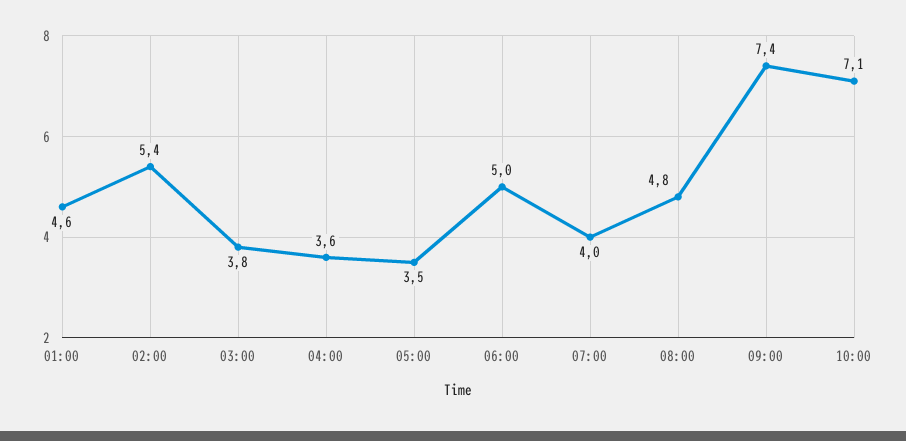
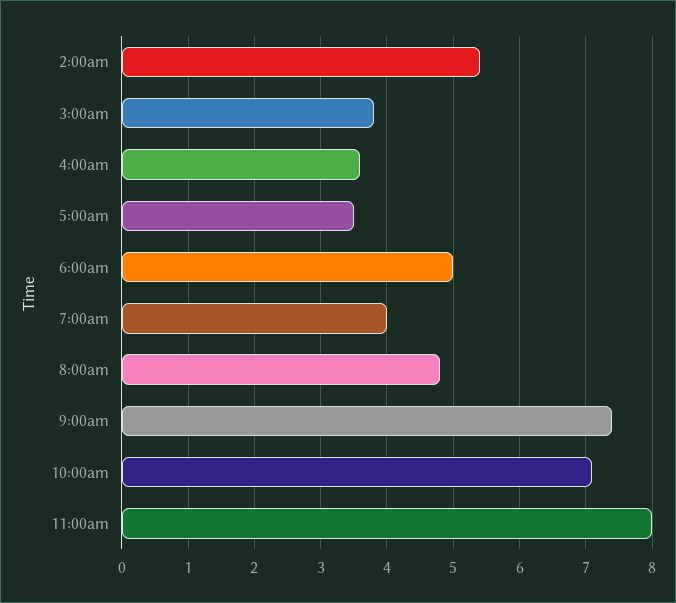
01:00: 4.6 -> none
11:00am: none -> 8

